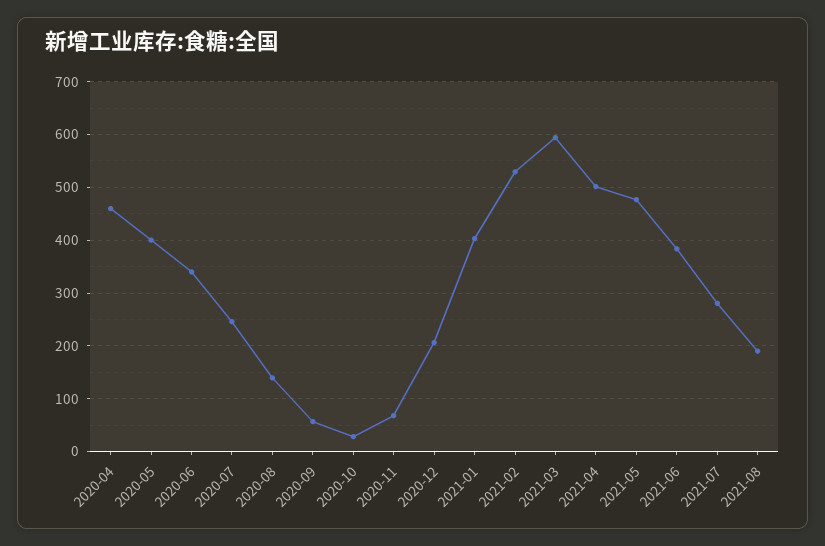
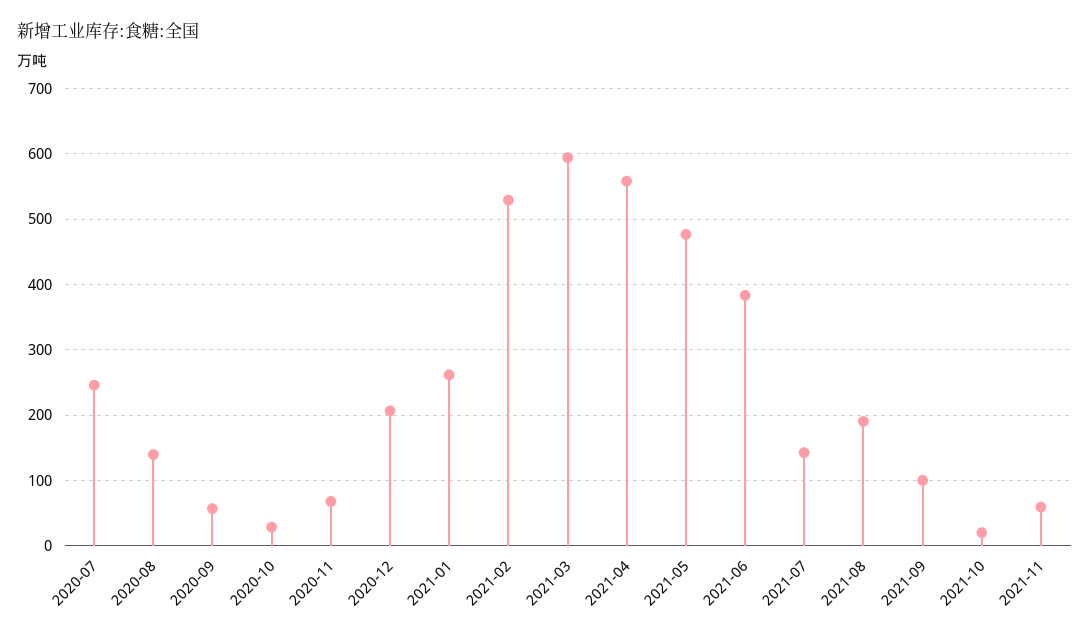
2020-04: 460 -> none
2020-05: 400 -> none
2020-06: 340 -> none
2021-01: 400 -> 260
2021-04: 500 -> 560
2021-07: 280 -> 140
2021-09: none -> 100
2021-10: none -> 20
2021-11: none -> 60

